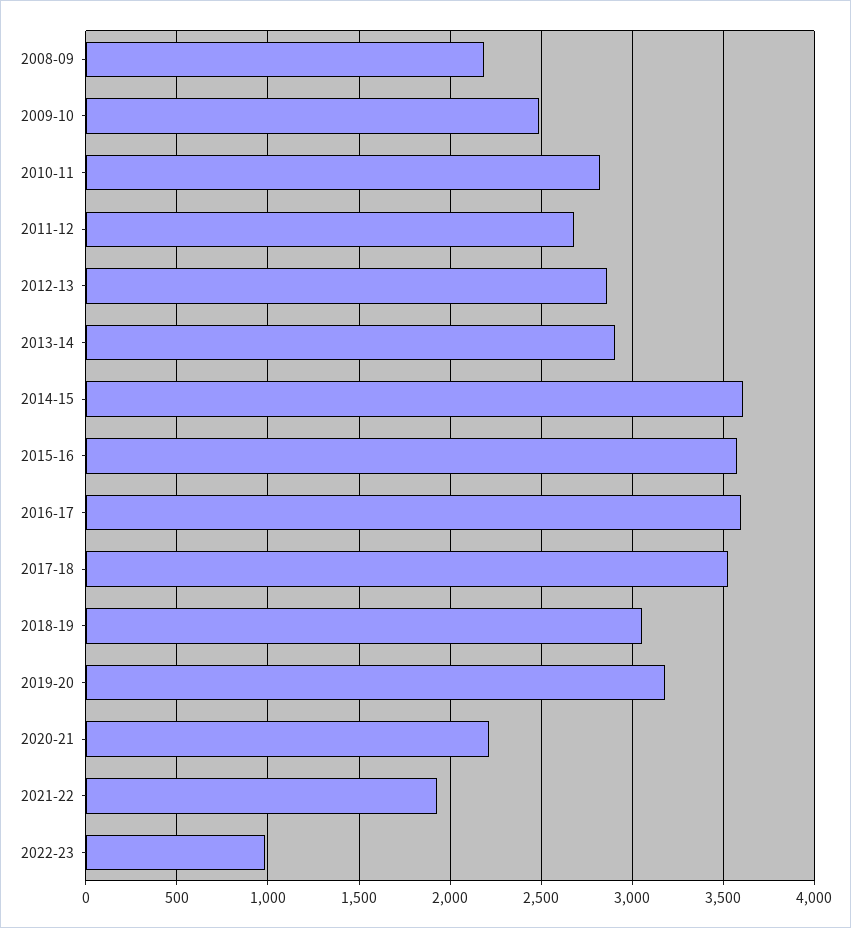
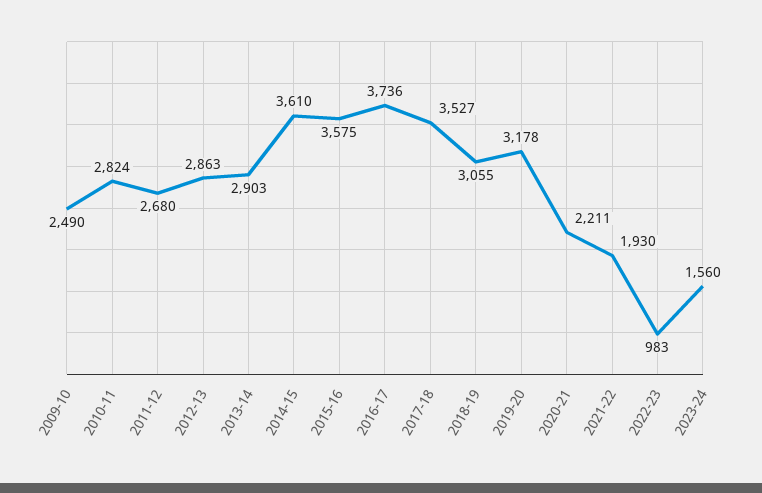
2008-09: 2200 -> none
2016-17: 3600 -> 3736
2023-24: none -> 1560

